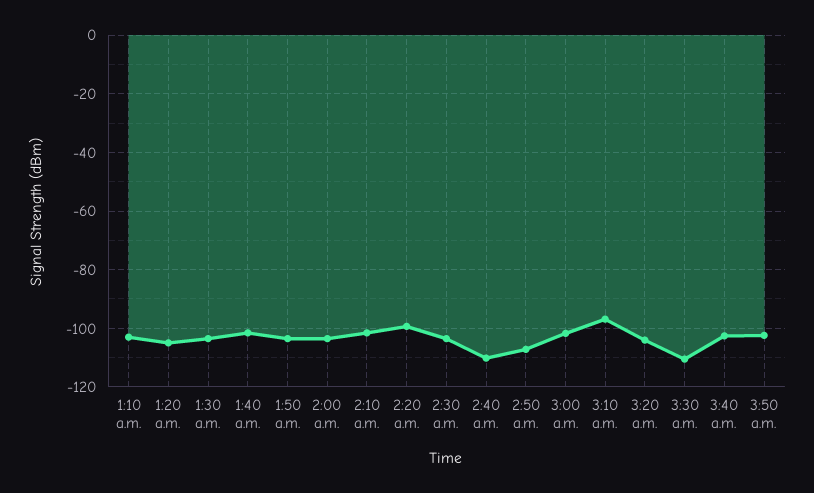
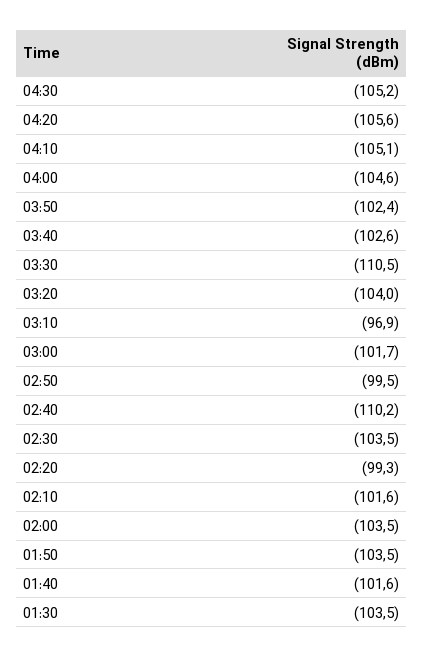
1:10 a.m.: -102.5 -> none
1:20 a.m.: -105 -> none
2:50 a.m.: -107.5 -> -99.5
04:30: none -> -105.2
04:20: none -> -105.6
04:10: none -> -105.1
04:00: none -> -104.6

